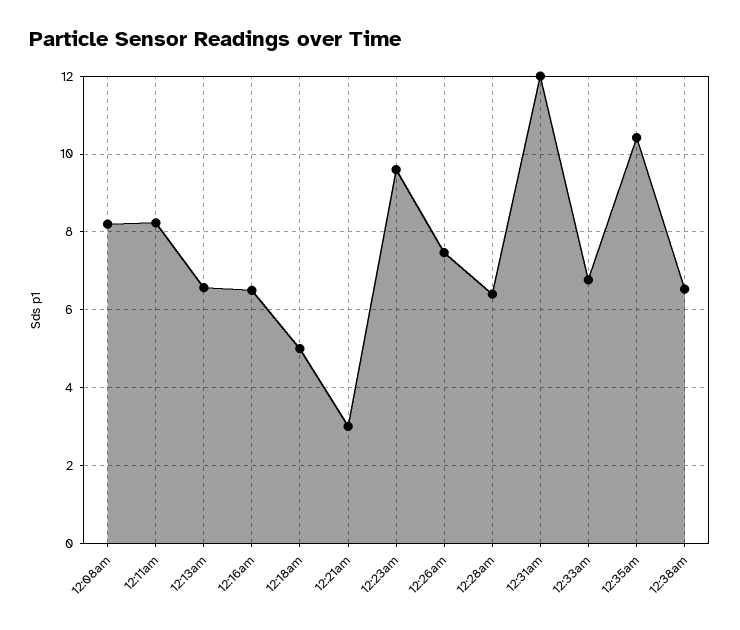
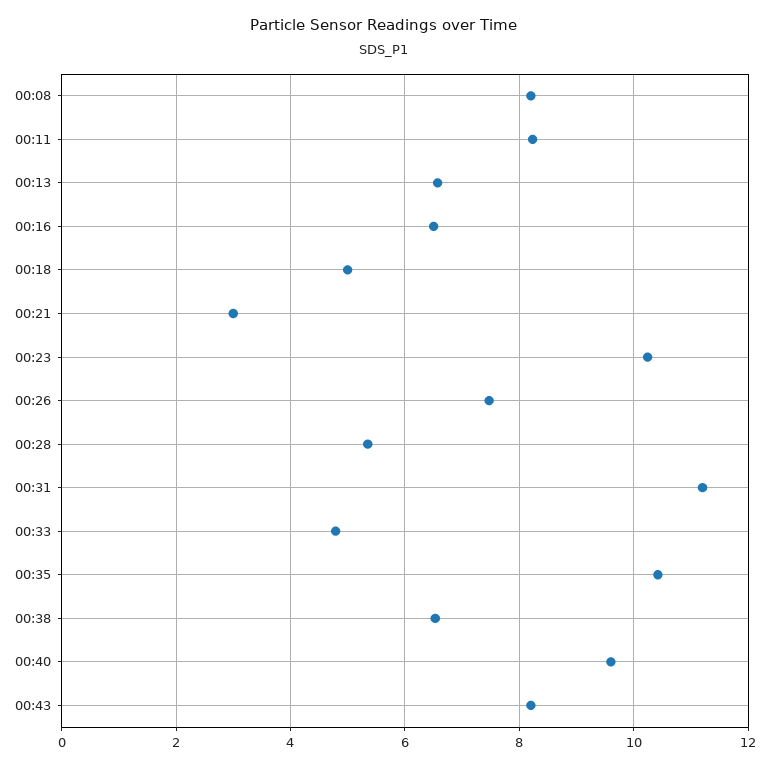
12:23am: 9.6 -> 10.2
12:28am: 6.4 -> 5.4
12:31am: 12 -> 11.2
12:33am: 6.8 -> 4.8
00:40: none -> 9.6
00:43: none -> 8.2

